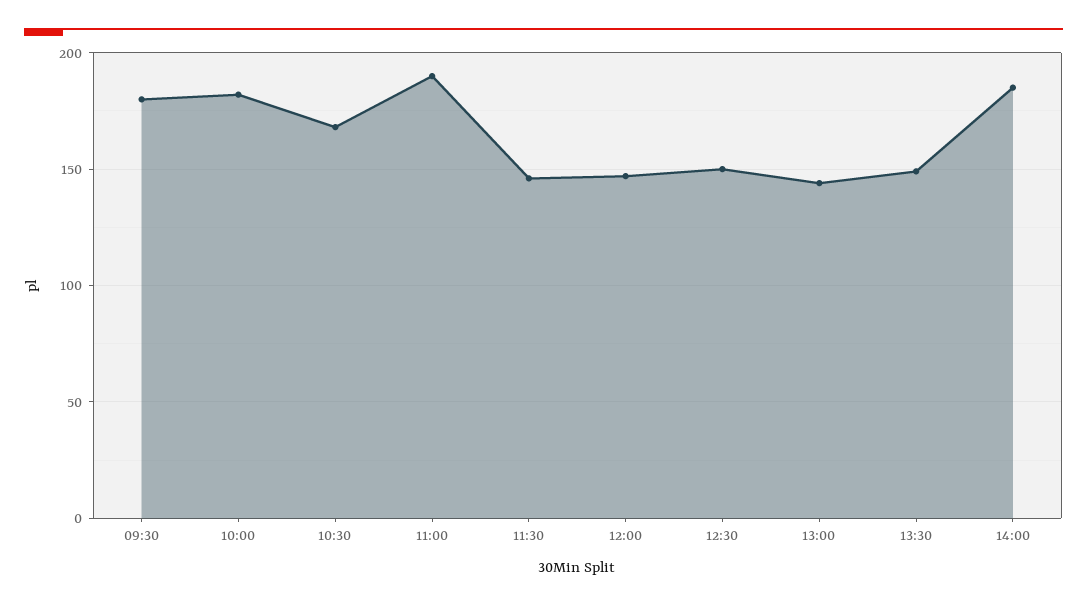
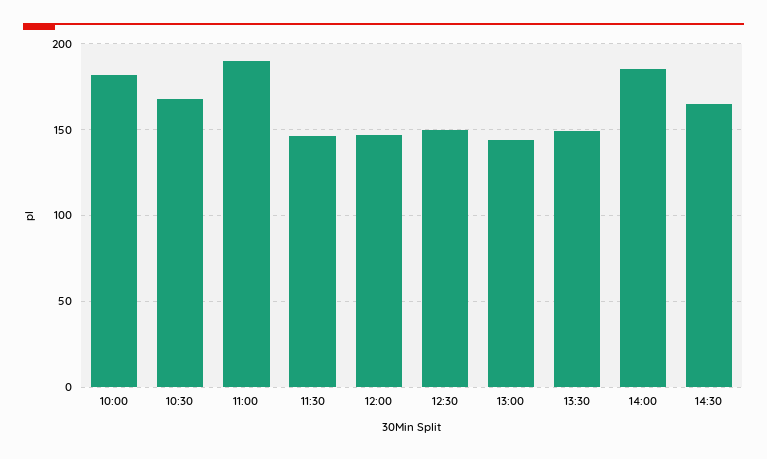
09:30: 180 -> none
14:30: none -> 165

